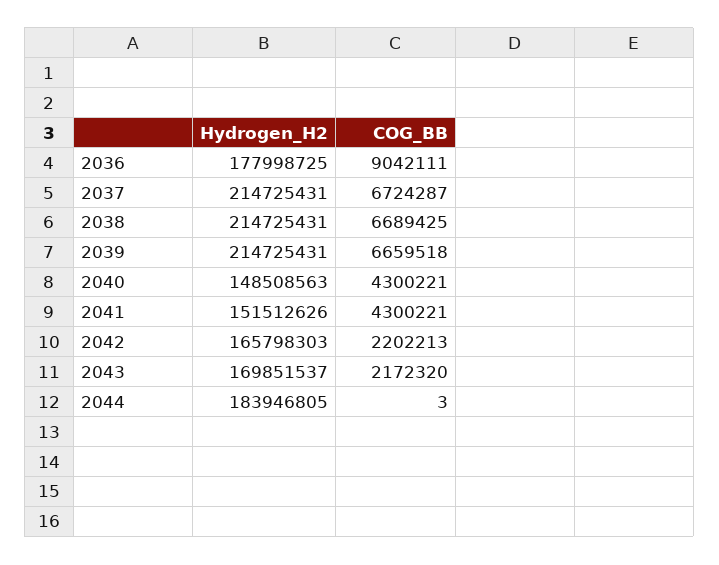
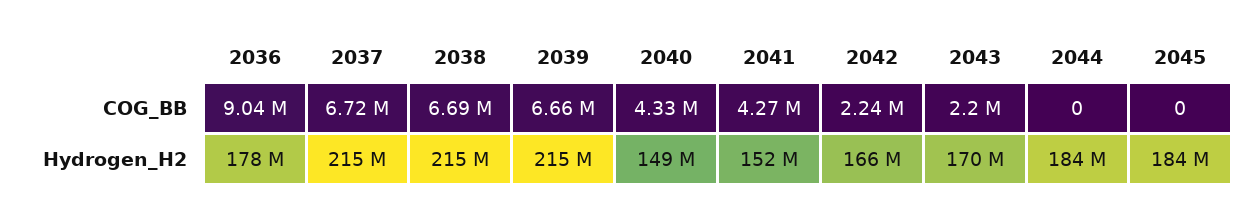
COG_BB, 2040: 4300221 -> 4330000
COG_BB, 2041: 4300221 -> 4270000
COG_BB, 2042: 2202213 -> 2240000
COG_BB, 2043: 2172320 -> 2200000
COG_BB, 2044: 3 -> 0
COG_BB, 2045: none -> 0
Hydrogen_H2, 2045: none -> 184000000

